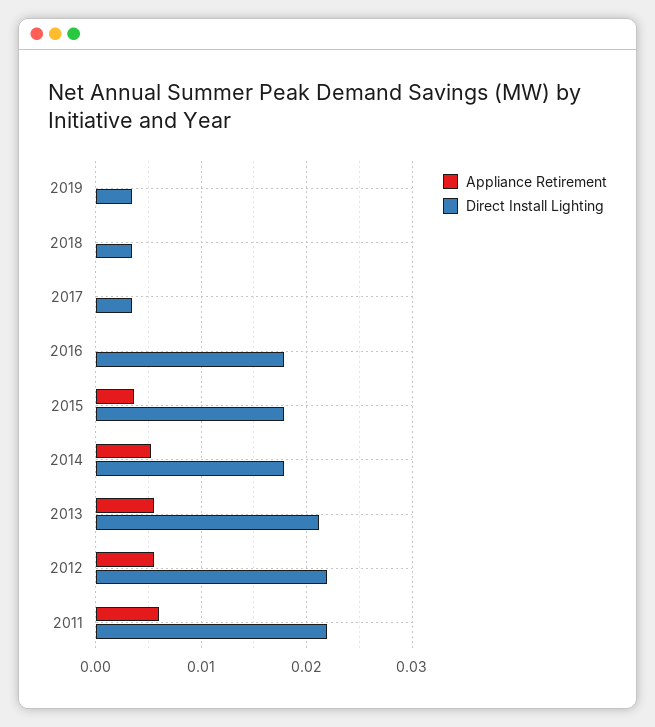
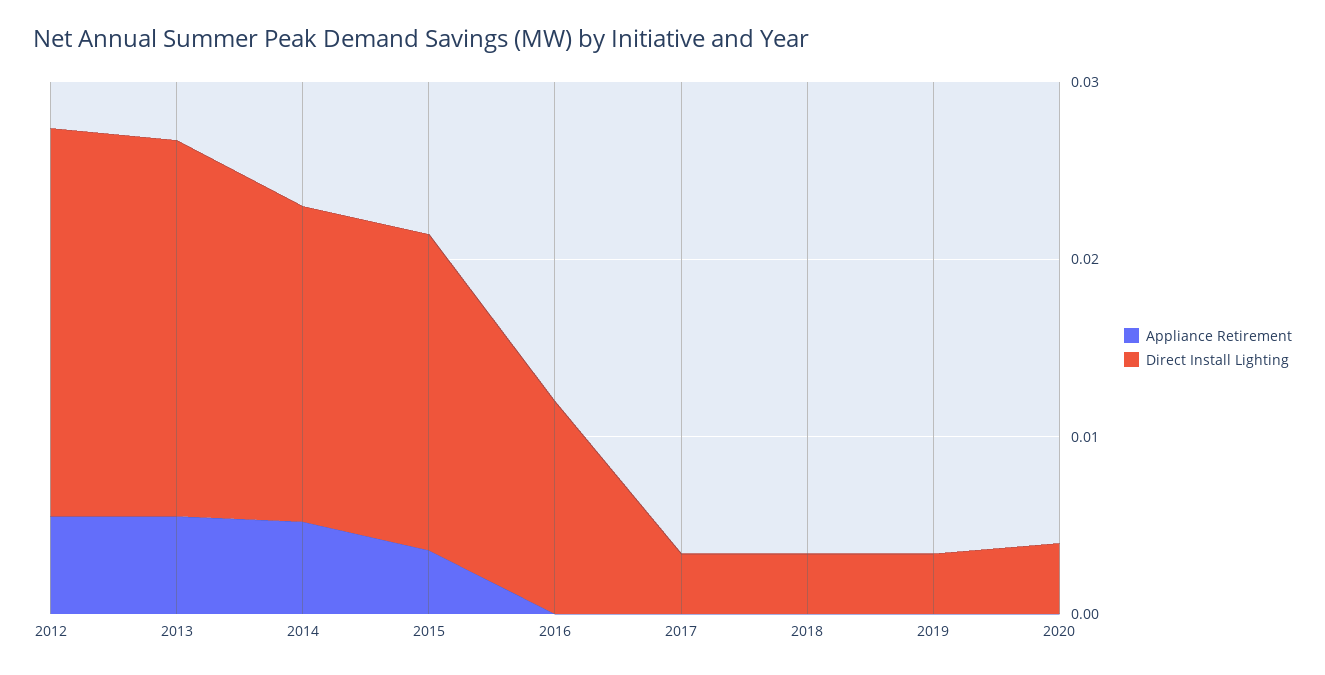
Direct Install Lighting, 2016: 0.018 -> 0.012
Appliance Retirement, 2011: 0.006 -> none
Direct Install Lighting, 2011: 0.022 -> none
Appliance Retirement, 2020: none -> 0
Direct Install Lighting, 2020: none -> 0.004

